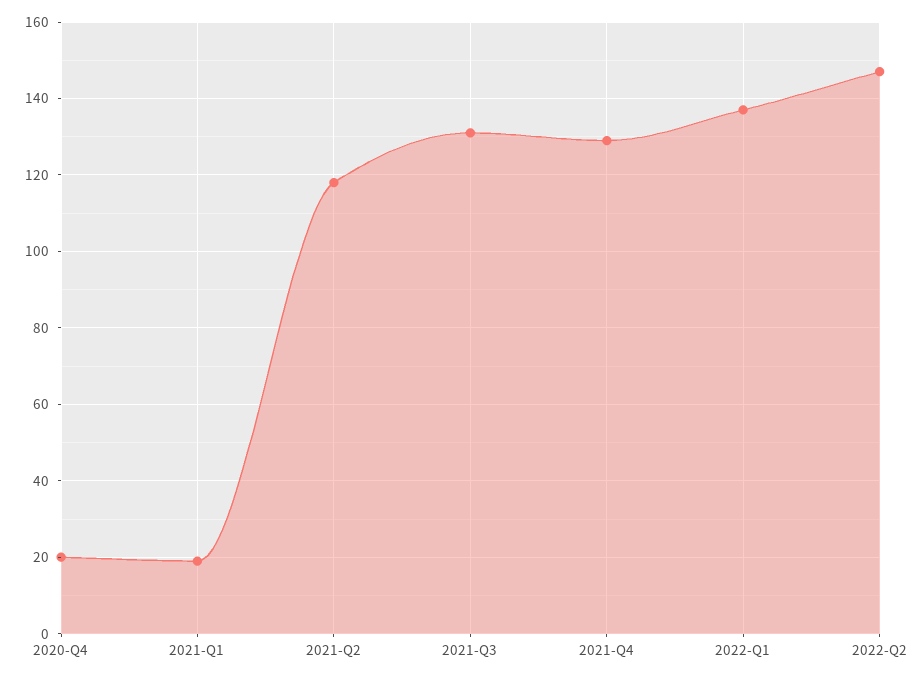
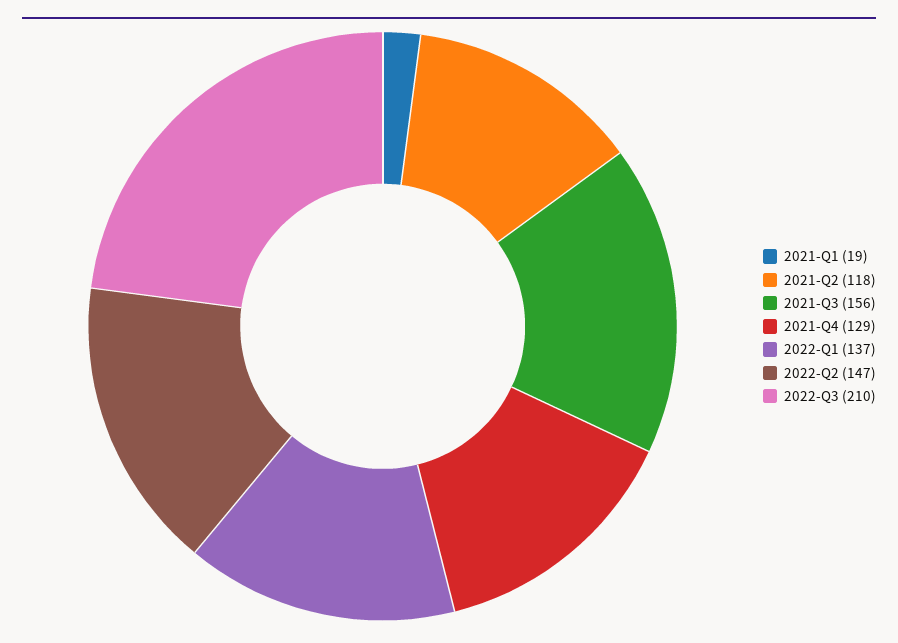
2020-Q4: 20 -> none
2021-Q3: 130 -> 156
2022-Q3: none -> 210

